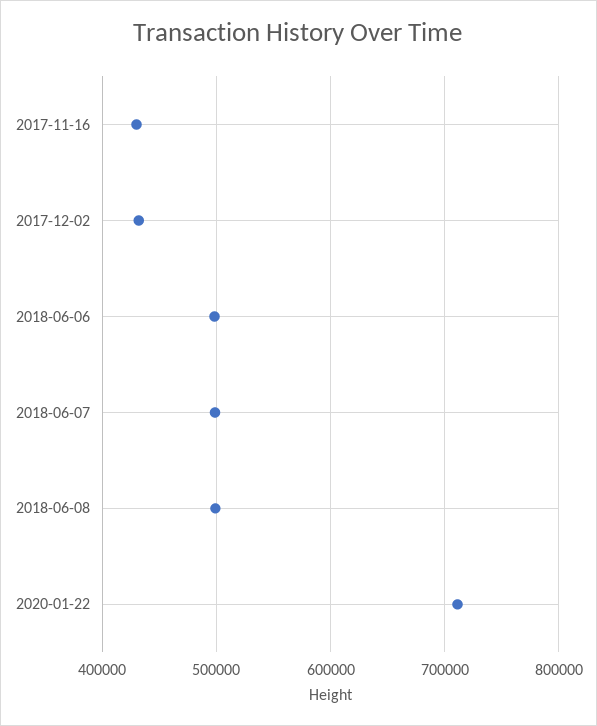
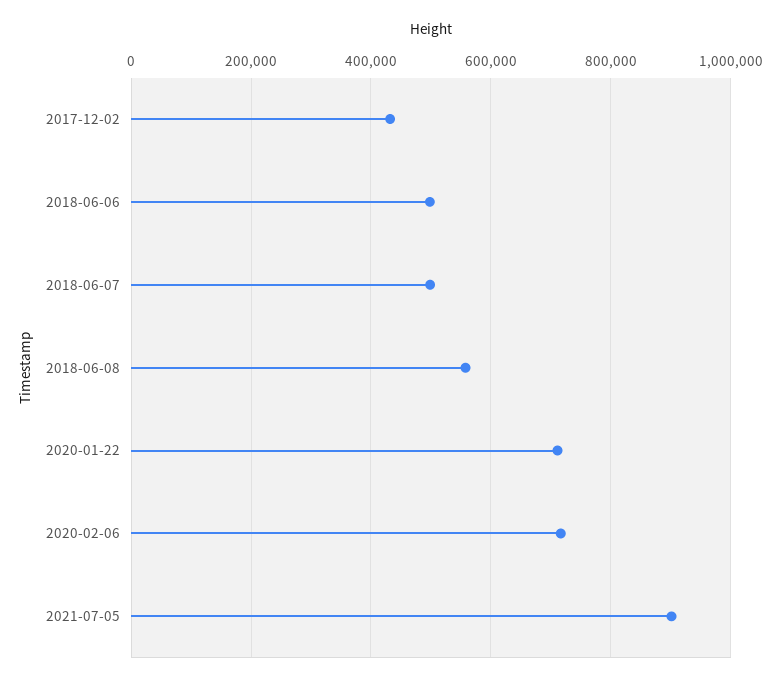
2017-11-16: 430000 -> none
2018-06-08: 500000 -> 560000
2020-02-06: none -> 720000
2021-07-05: none -> 900000

